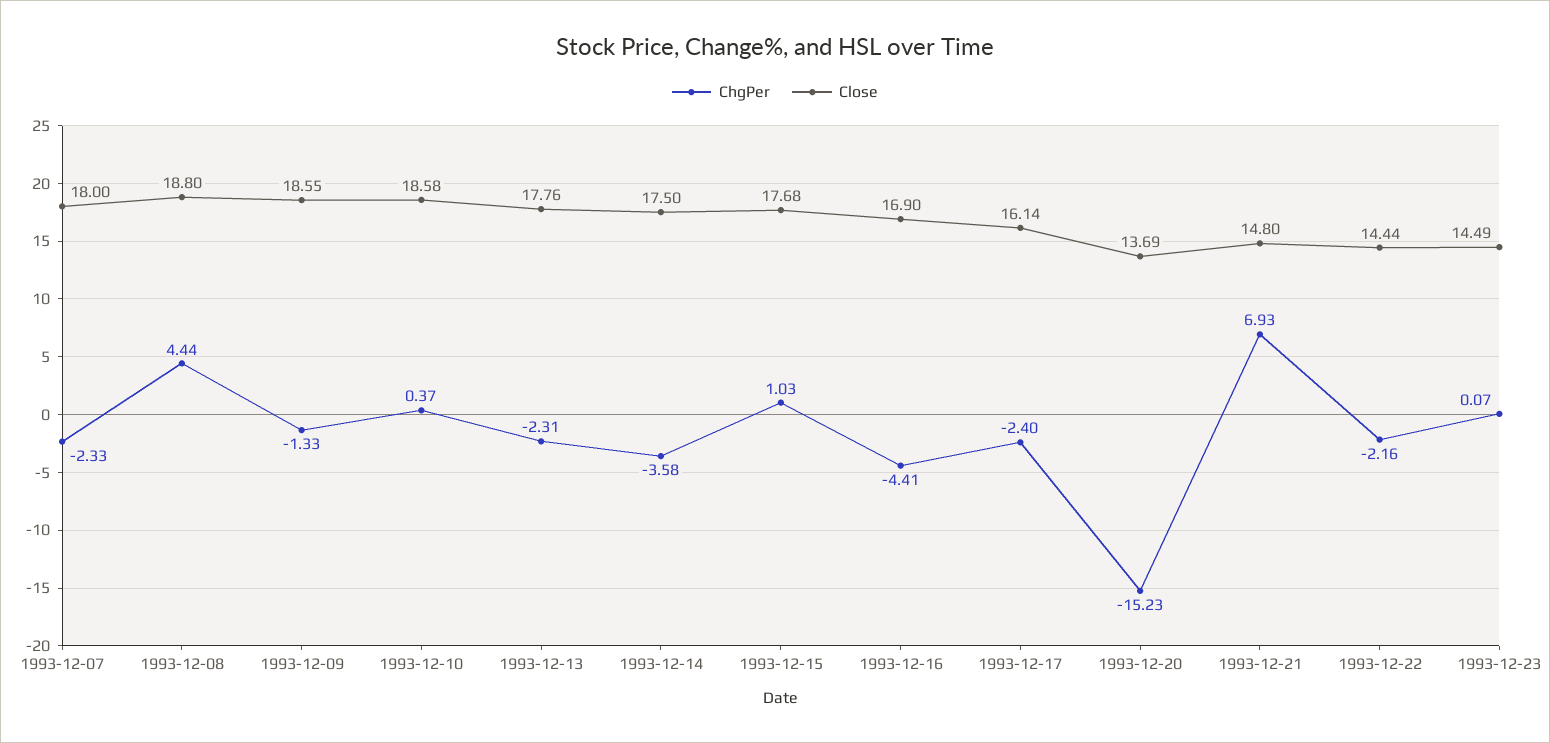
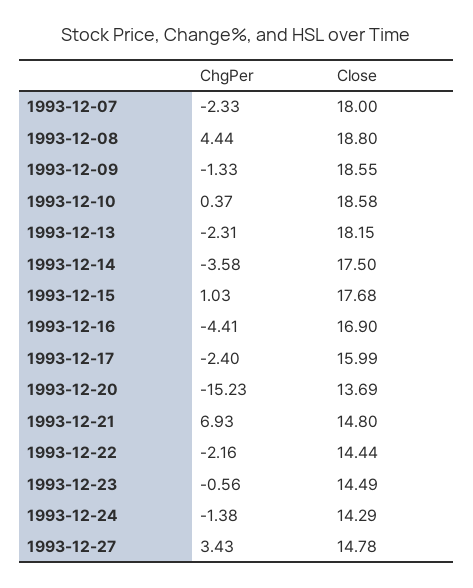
Close, 1993-12-13: 17.76 -> 18.15
Close, 1993-12-17: 16.14 -> 15.99
ChgPer, 1993-12-23: 0.07 -> -0.56
ChgPer, 1993-12-24: none -> -1.38
Close, 1993-12-24: none -> 14.29
ChgPer, 1993-12-27: none -> 3.43
Close, 1993-12-27: none -> 14.78

